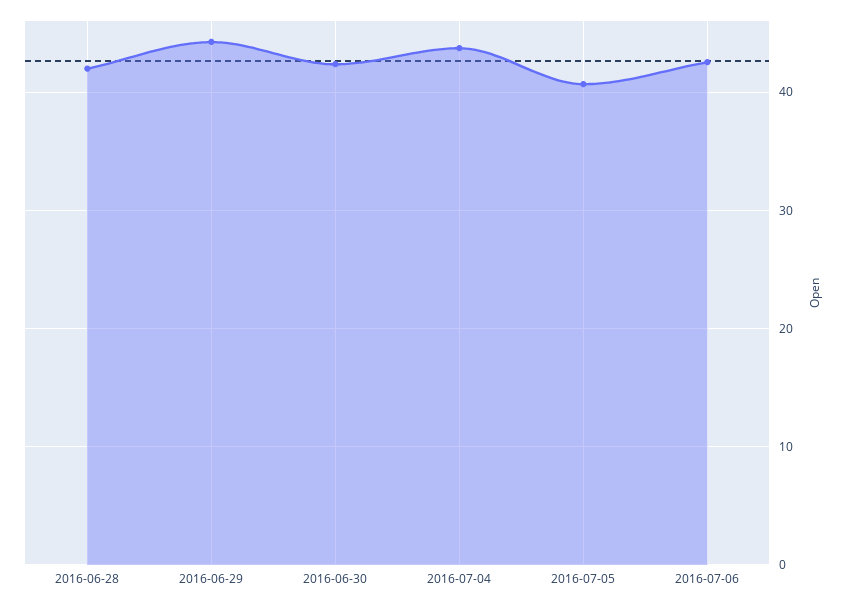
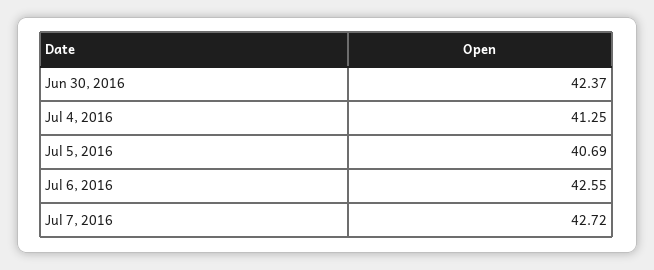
2016-06-28: 42 -> none
2016-06-29: 44 -> none
2016-07-04: 44 -> 41.25
Jul 7, 2016: none -> 42.72

